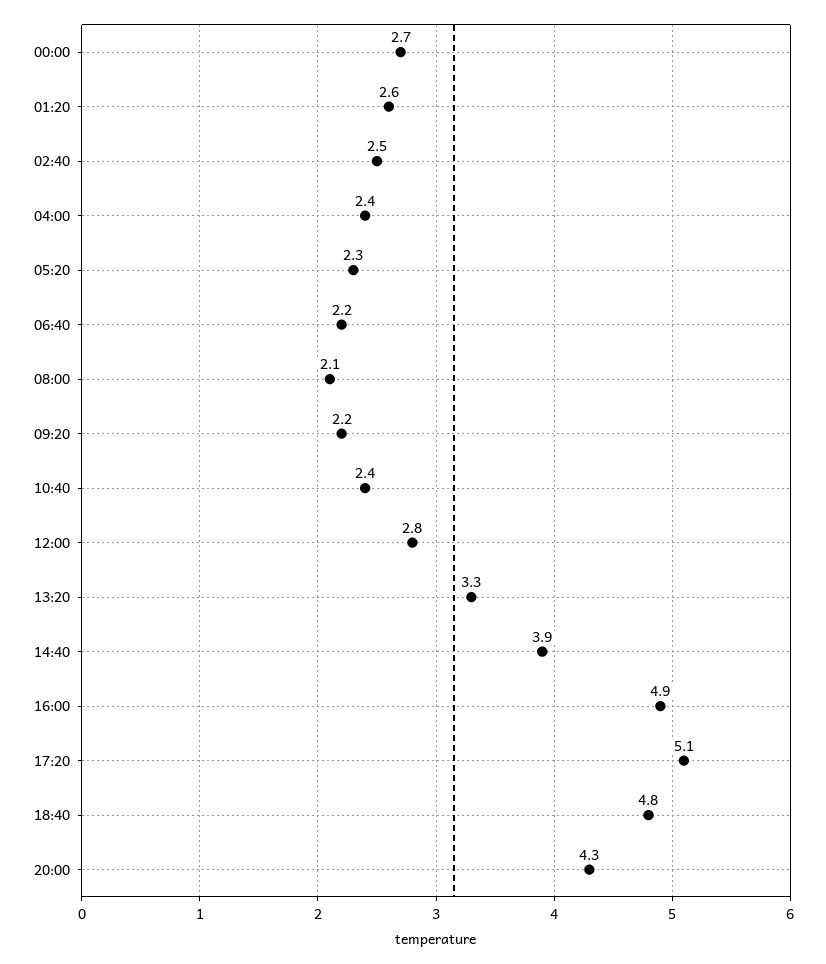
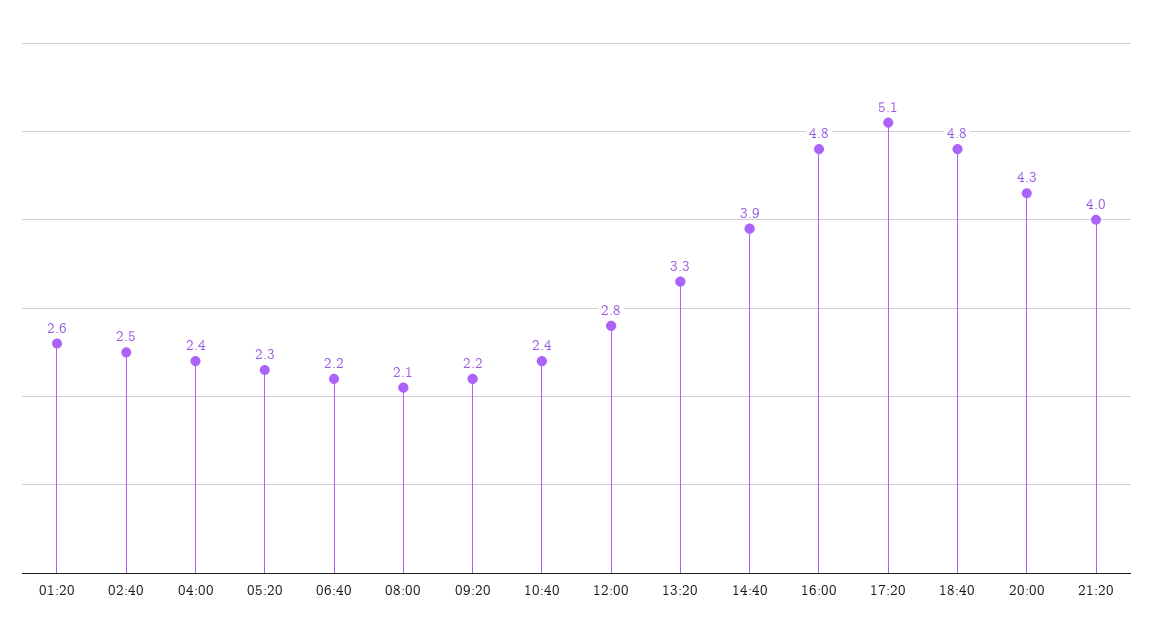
00:00: 2.7 -> none
16:00: 4.9 -> 4.8
21:20: none -> 4

